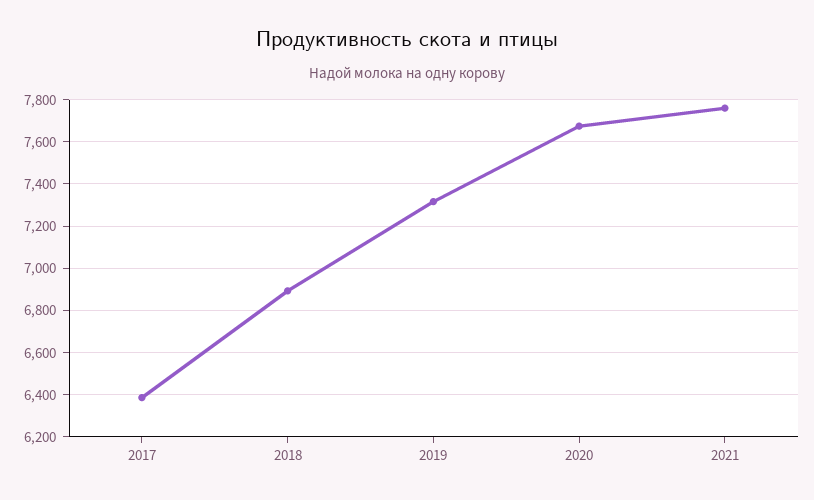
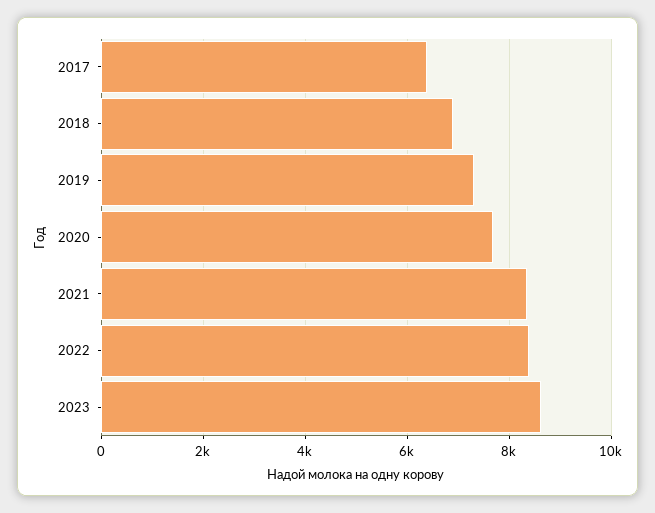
2021: 7750 -> 8400
2022: none -> 8400
2023: none -> 8600

